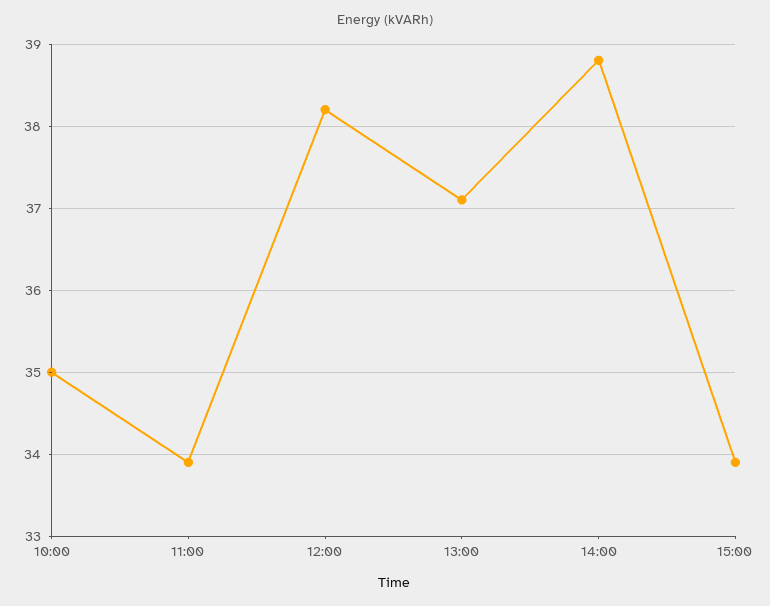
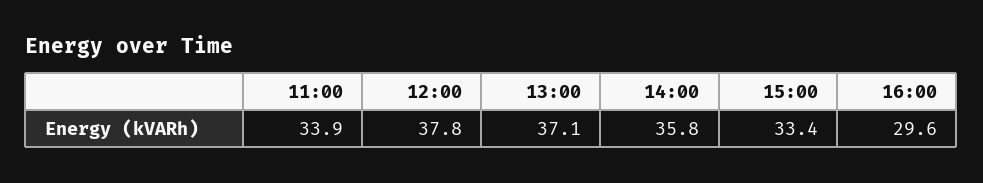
10:00: 35 -> none
12:00: 38.2 -> 37.8
14:00: 38.8 -> 35.8
15:00: 33.9 -> 33.4
16:00: none -> 29.6

